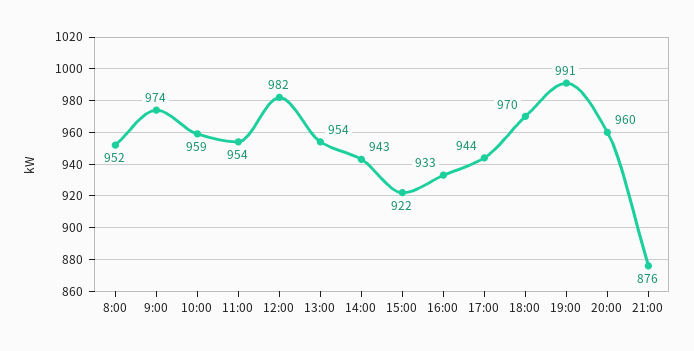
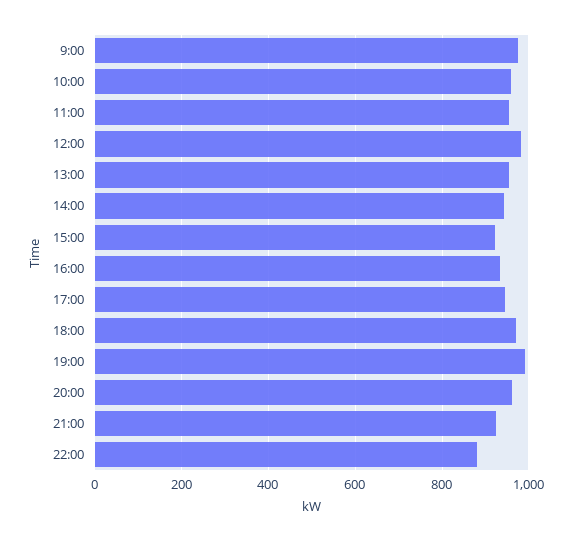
8:00: 952 -> none
21:00: 876 -> 920
22:00: none -> 880

